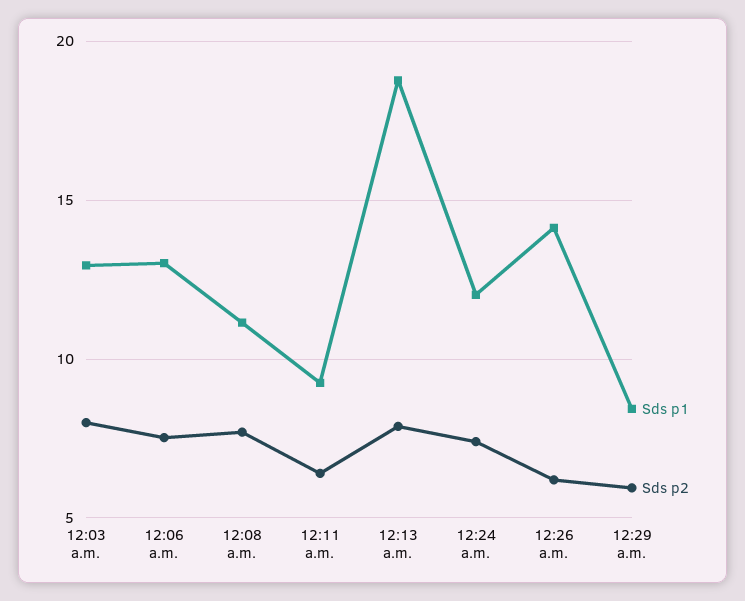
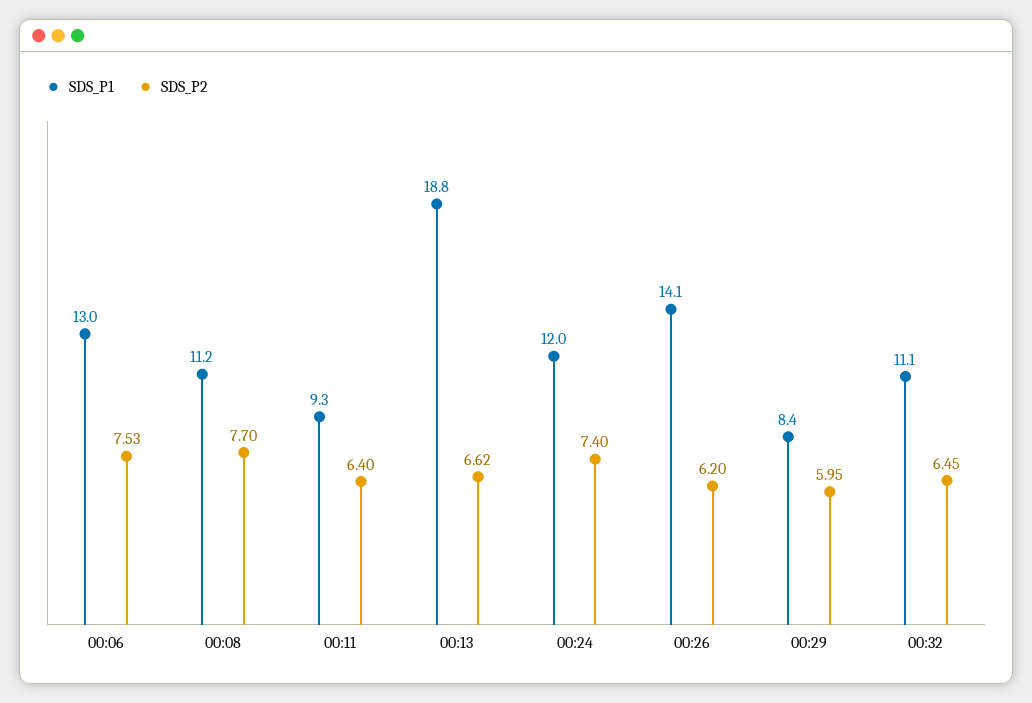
Sds p1, 12:03 a.m.: 13 -> none
Sds p2, 12:03 a.m.: 8 -> none
Sds p2, 12:13 a.m.: 8 -> 6.62
Sds p1, 00:32: none -> 11.1
Sds p2, 00:32: none -> 6.45

